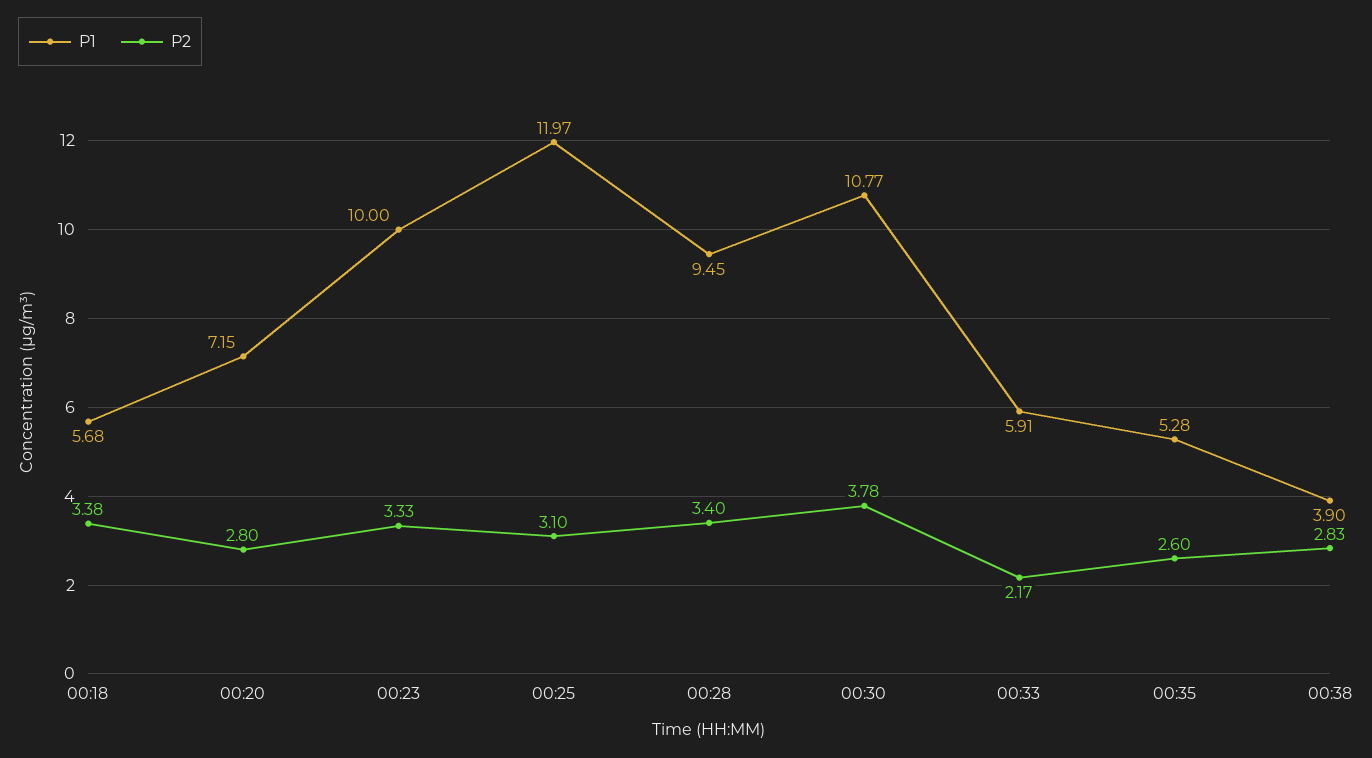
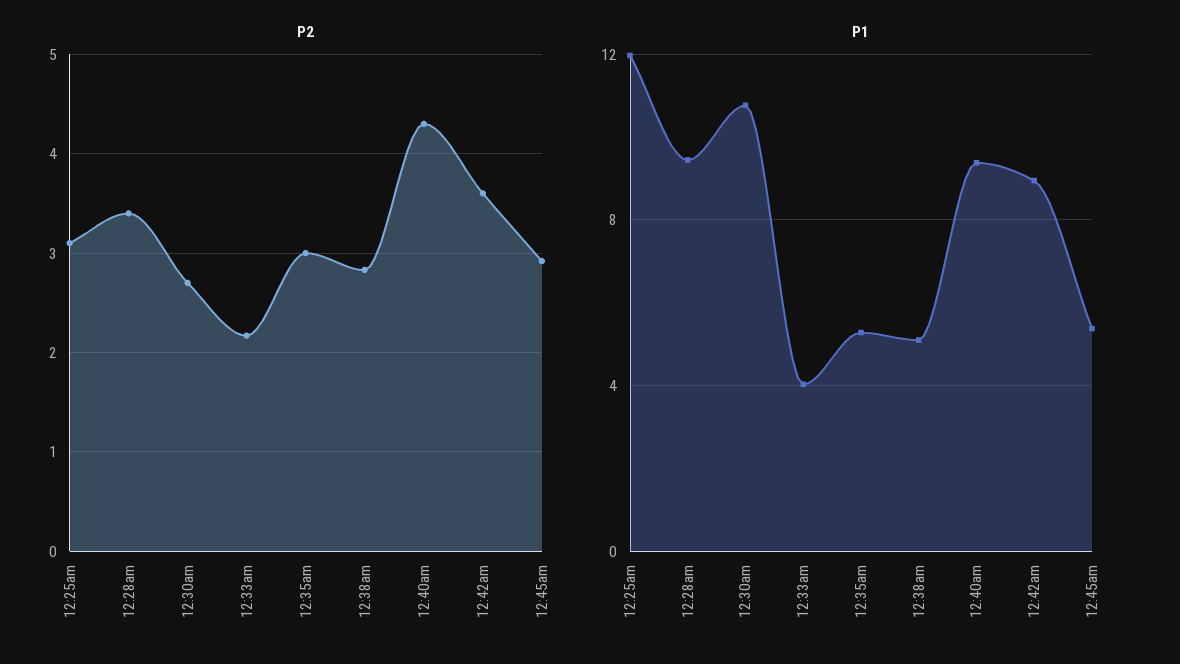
P1, 00:18: 5.68 -> none
P2, 00:18: 3.38 -> none
P1, 00:20: 7.15 -> none
P2, 00:20: 2.8 -> none
P1, 00:23: 10 -> none
P2, 00:23: 3.33 -> none
P2, 00:30: 3.78 -> 2.7
P1, 00:33: 5.91 -> 4
P2, 00:35: 2.6 -> 3
P1, 00:38: 3.9 -> 5
P2, 12:40am: none -> 4.3
P2, 12:42am: none -> 3.6
P2, 12:45am: none -> 2.9
P1, 12:40am: none -> 9.5
P1, 12:42am: none -> 9
P1, 12:45am: none -> 5.5

